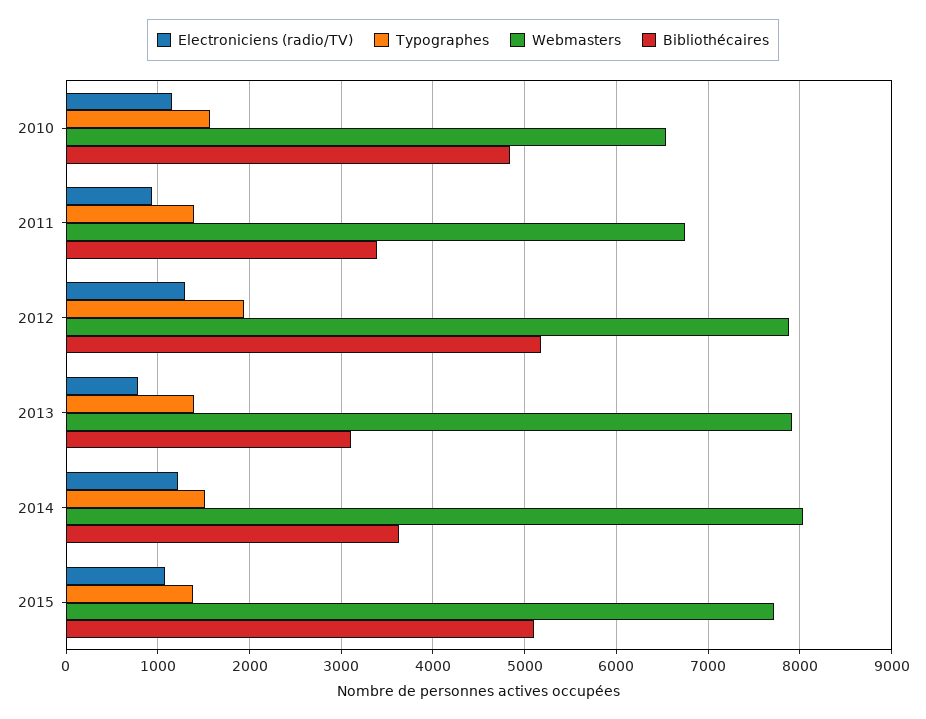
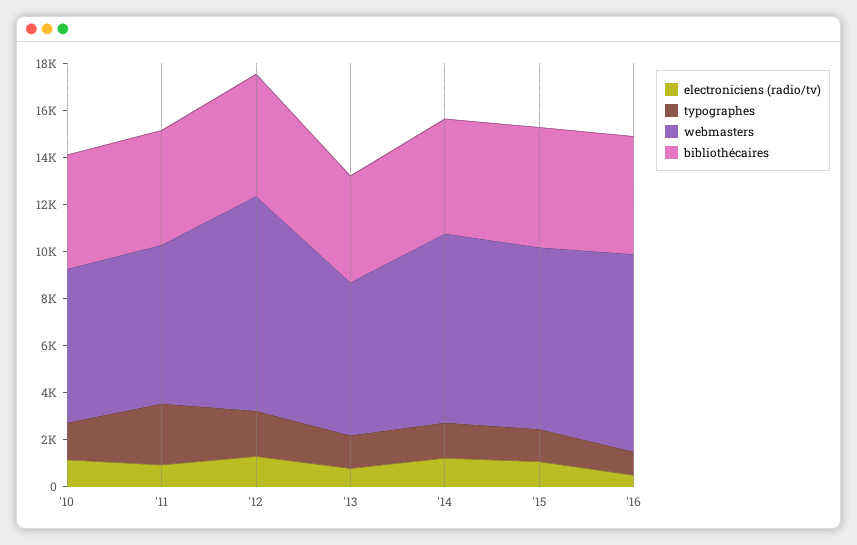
Typographes, 2011: 1400 -> 2500
Bibliothécaires, 2011: 3400 -> 5000
Webmasters, 2012: 7900 -> 9000
Webmasters, 2013: 7900 -> 6500
Bibliothécaires, 2013: 3100 -> 4500
Bibliothécaires, 2014: 3600 -> 5000
Electroniciens (radio/TV), '16: none -> 500
Typographes, '16: none -> 1000
Webmasters, '16: none -> 8500
Bibliothécaires, '16: none -> 5000

